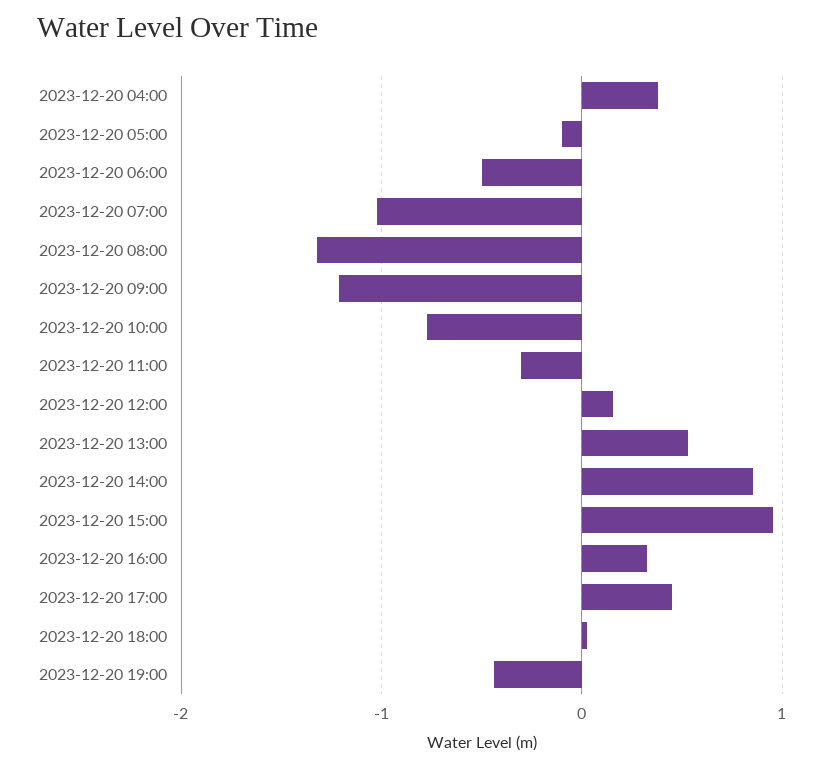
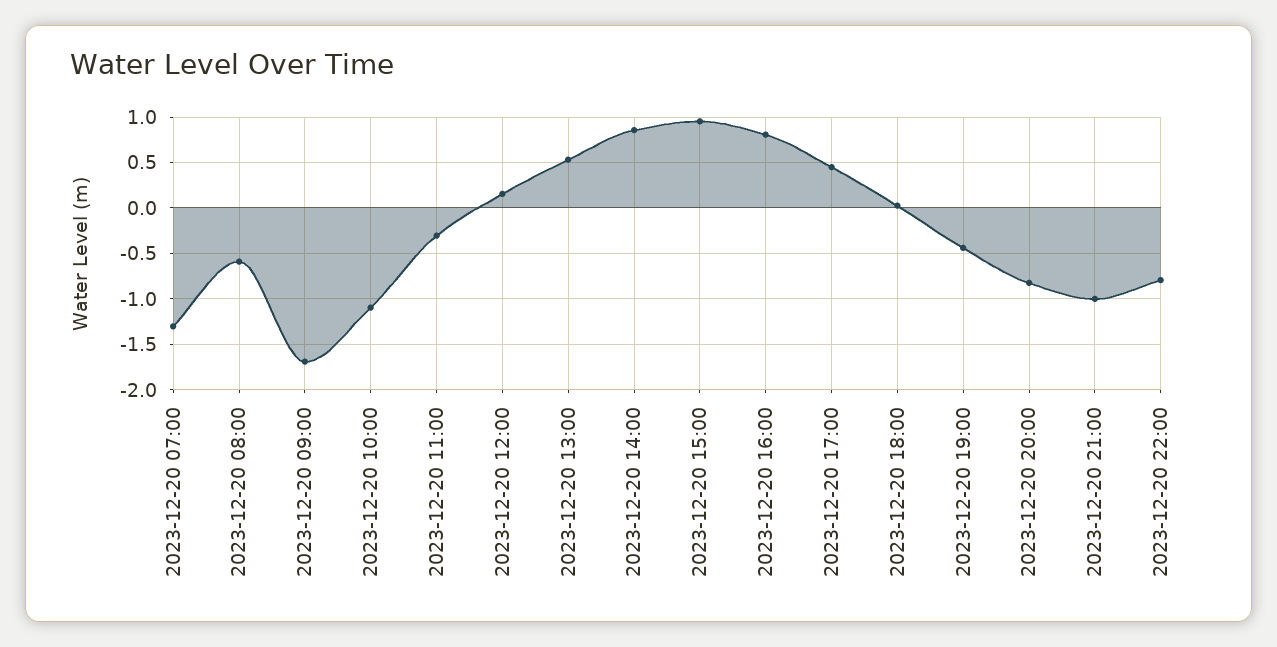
2023-12-20 04:00: 0.4 -> none
2023-12-20 05:00: -0.1 -> none
2023-12-20 06:00: -0.5 -> none
2023-12-20 07:00: -1 -> -1.3
2023-12-20 08:00: -1.3 -> -0.6
2023-12-20 09:00: -1.2 -> -1.7
2023-12-20 10:00: -0.8 -> -1.1
2023-12-20 16:00: 0.3 -> 0.8
2023-12-20 20:00: none -> -0.8
2023-12-20 21:00: none -> -1
2023-12-20 22:00: none -> -0.8

